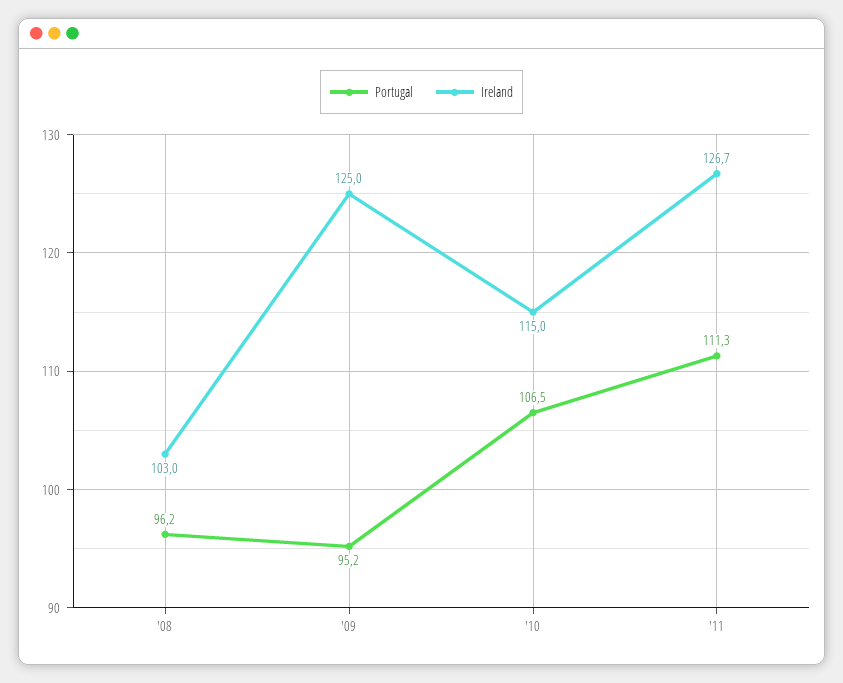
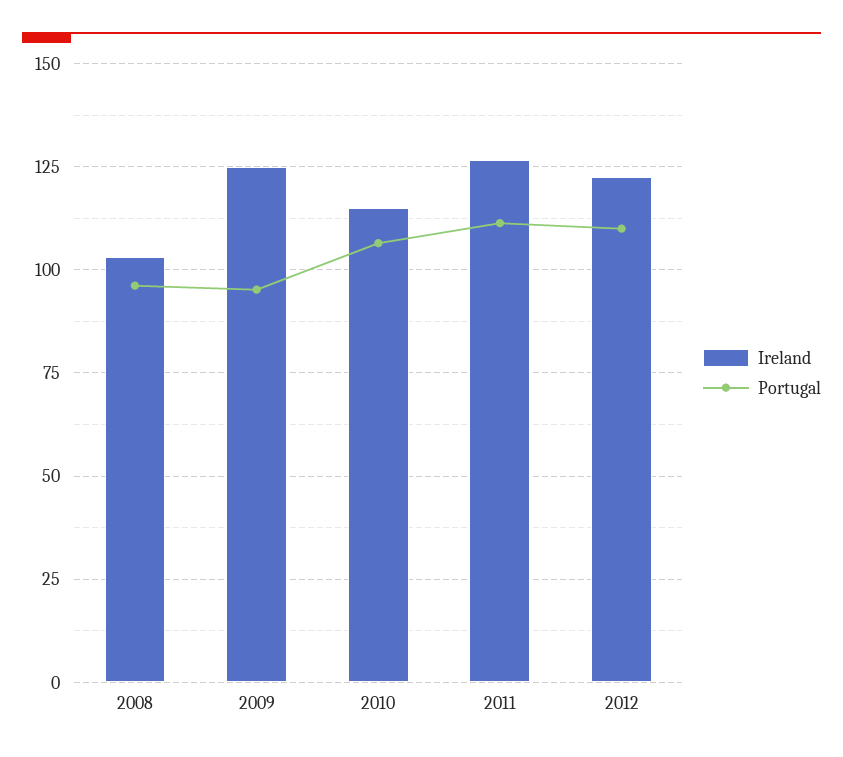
Ireland, 2012: none -> 122.5
Portugal, 2012: none -> 110

